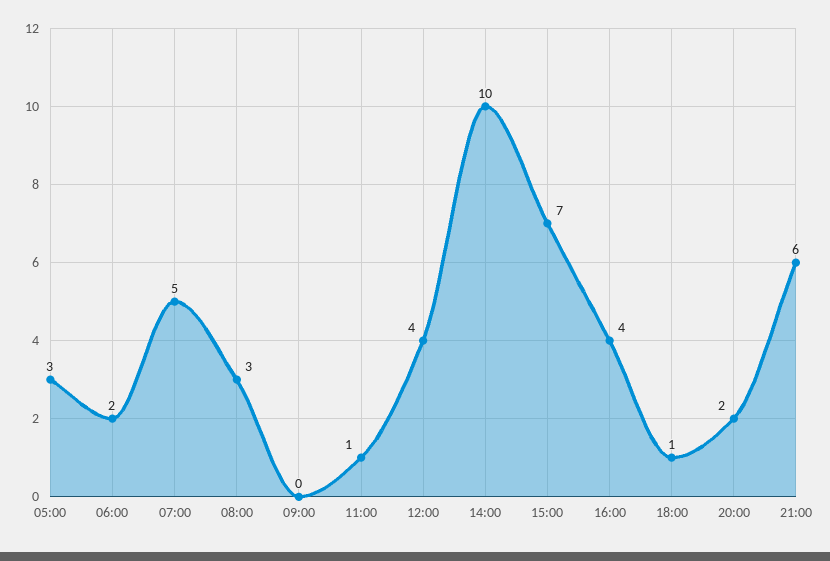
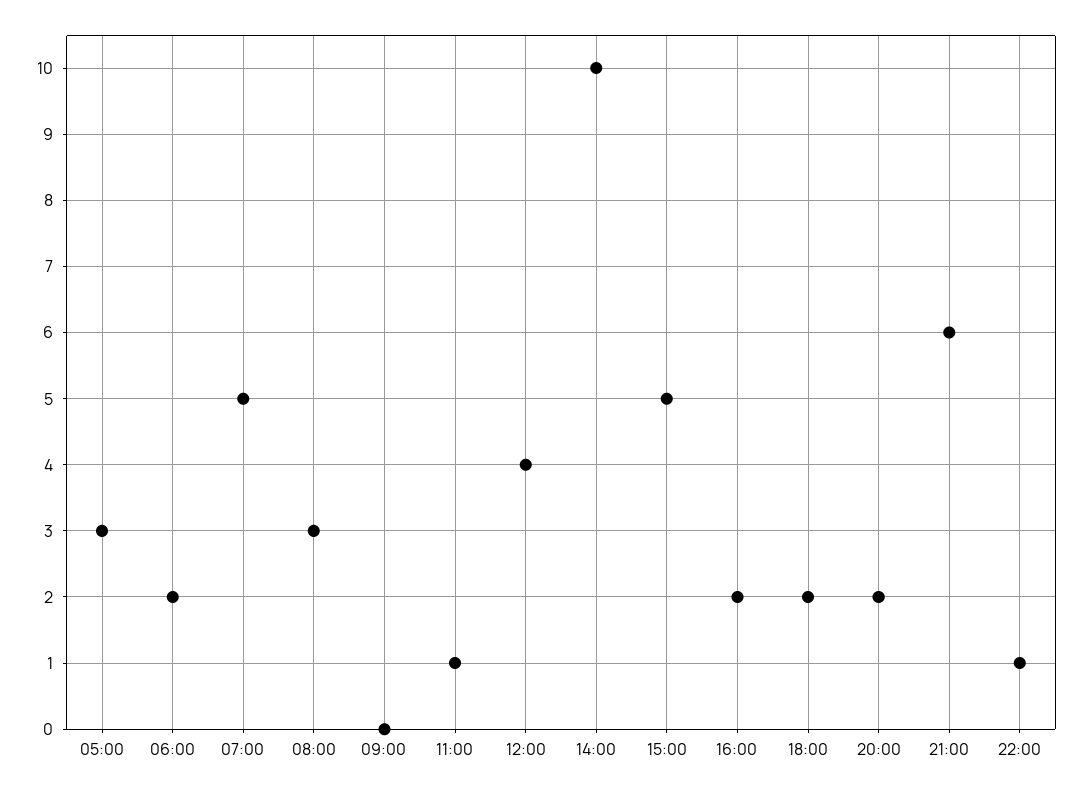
15:00: 7 -> 5
16:00: 4 -> 2
18:00: 1 -> 2
22:00: none -> 1

